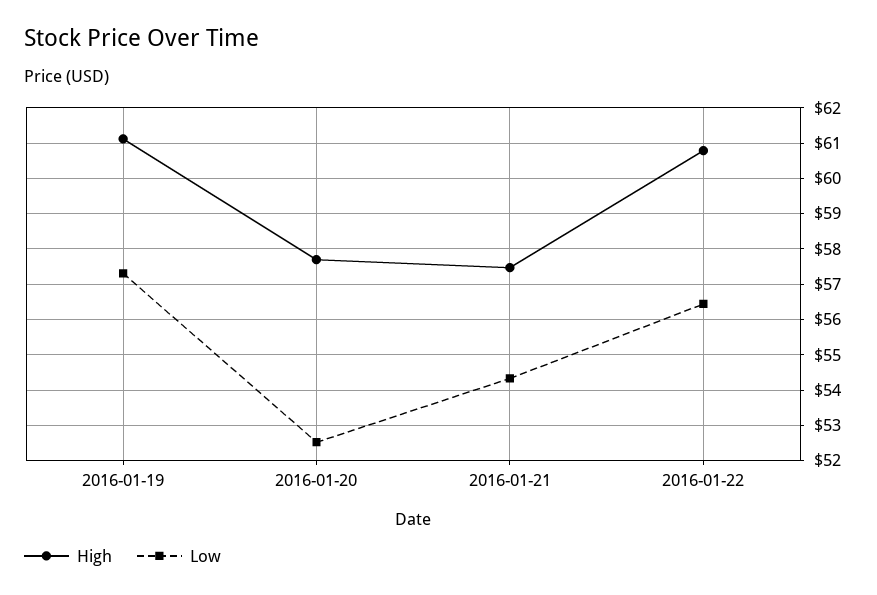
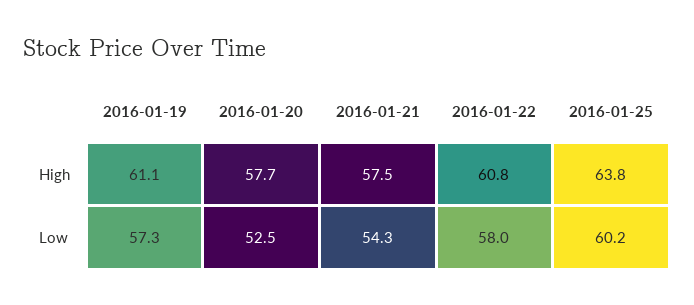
Low, 2016-01-22: 56.4 -> 58
High, 2016-01-25: none -> 63.8
Low, 2016-01-25: none -> 60.2

